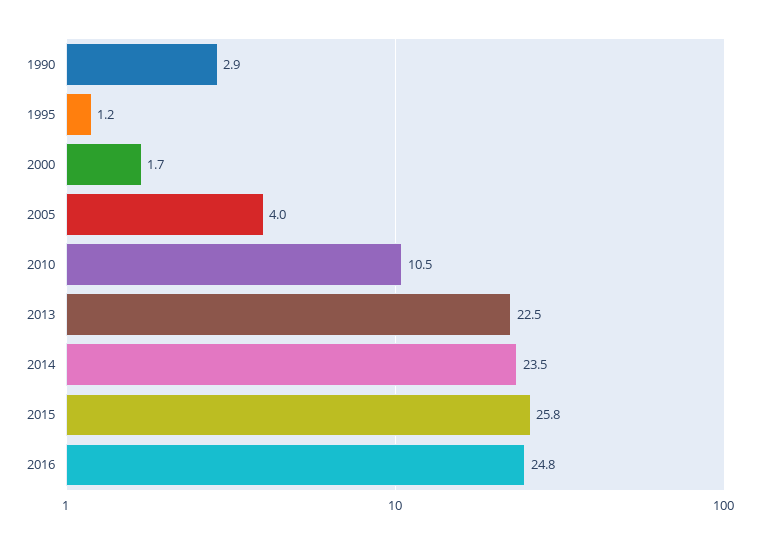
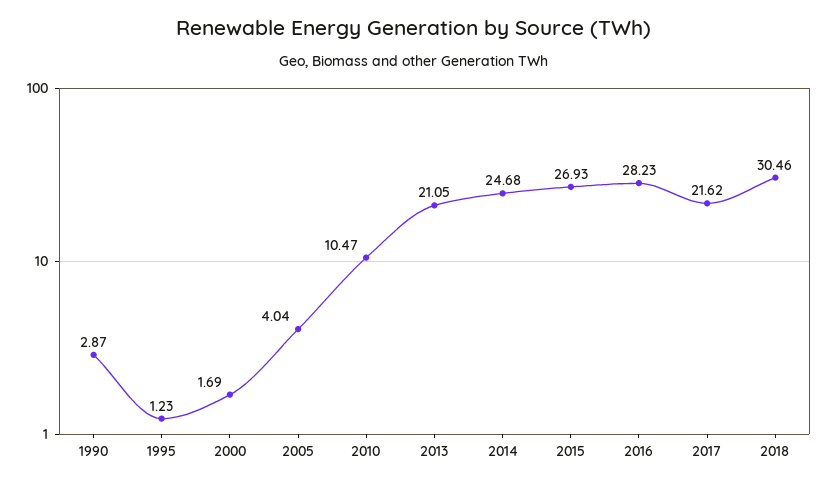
2013: 22.5 -> 21.05
2014: 23.5 -> 24.68
2015: 25.8 -> 26.93
2016: 24.8 -> 28.23
2017: none -> 21.62
2018: none -> 30.46

